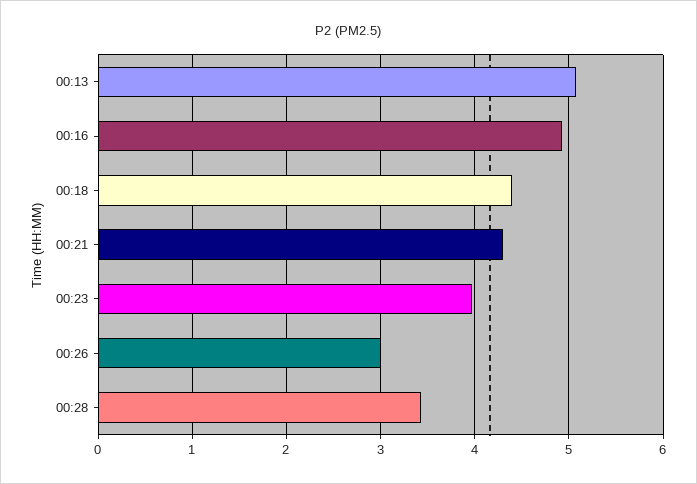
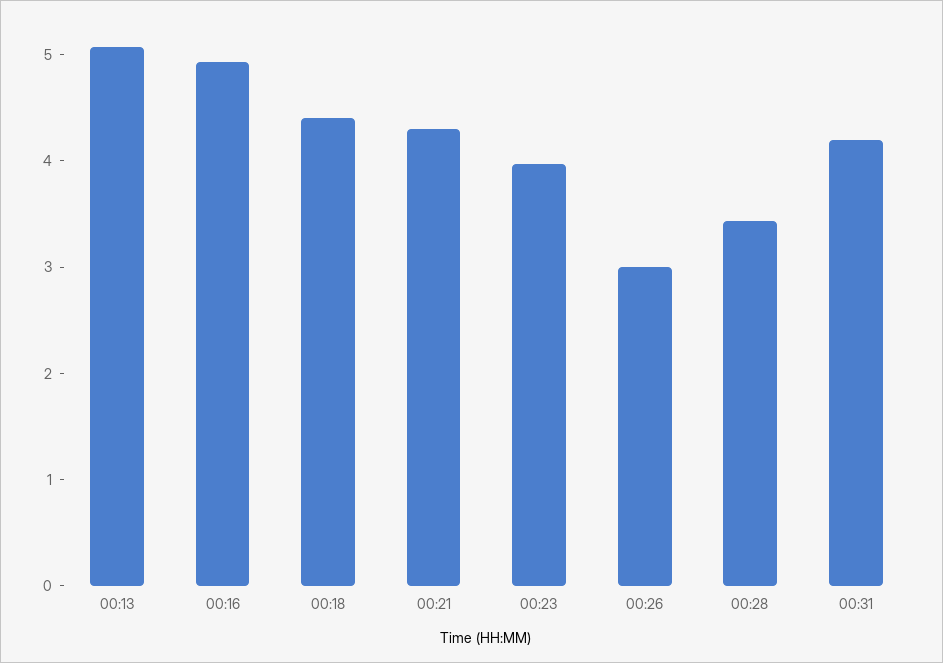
00:31: none -> 4.2

